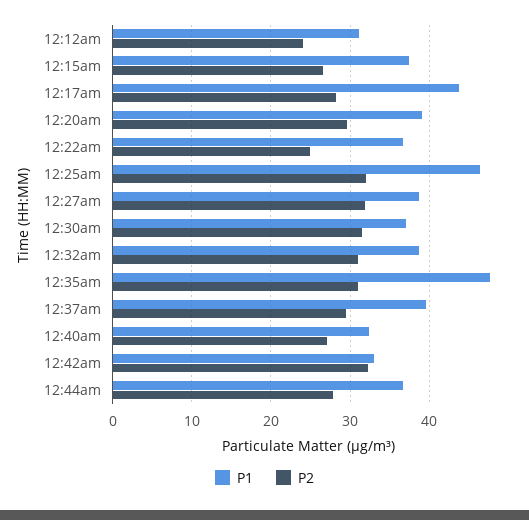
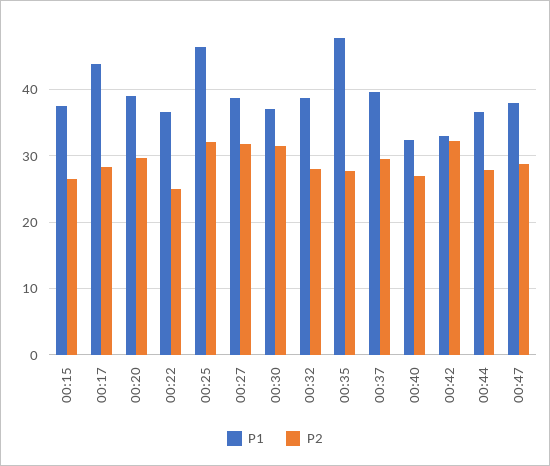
P1, 12:12am: 31 -> none
P2, 12:12am: 24 -> none
P2, 12:32am: 31 -> 28
P2, 12:35am: 31 -> 28
P1, 00:47: none -> 38
P2, 00:47: none -> 29

